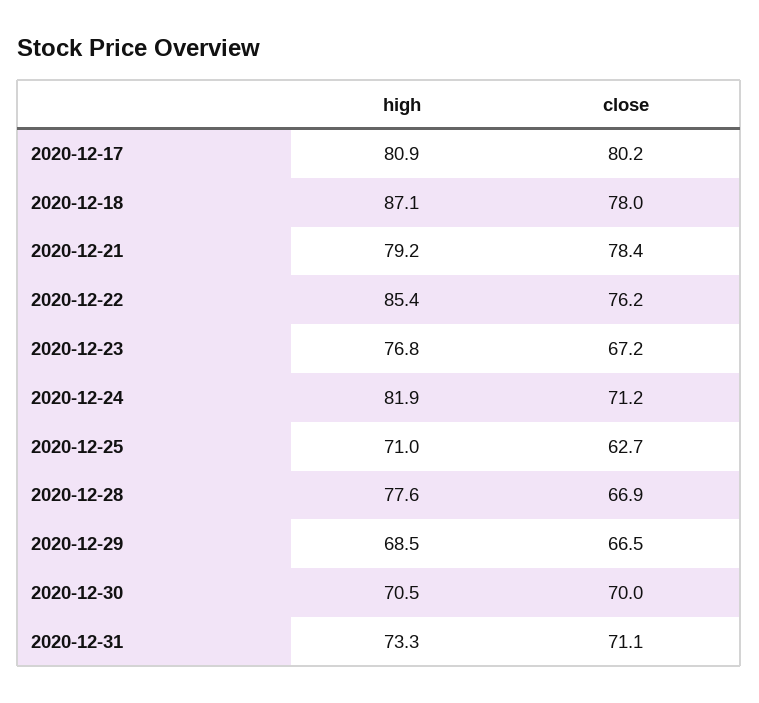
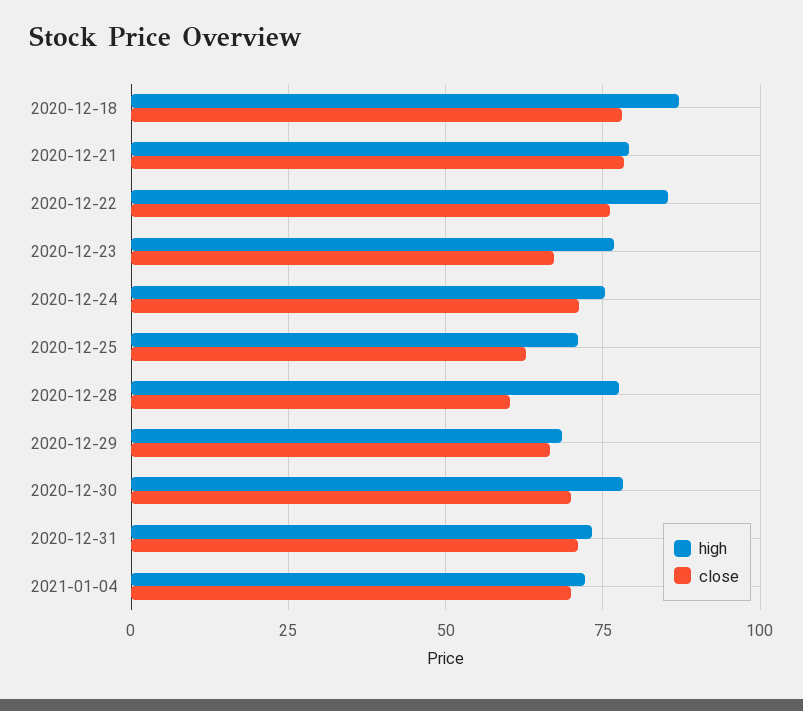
high, 2020-12-17: 80.9 -> none
close, 2020-12-17: 80.2 -> none
high, 2020-12-24: 81.9 -> 75
close, 2020-12-28: 66.9 -> 60
high, 2020-12-30: 70.5 -> 77.5
high, 2021-01-04: none -> 72.5
close, 2021-01-04: none -> 70

